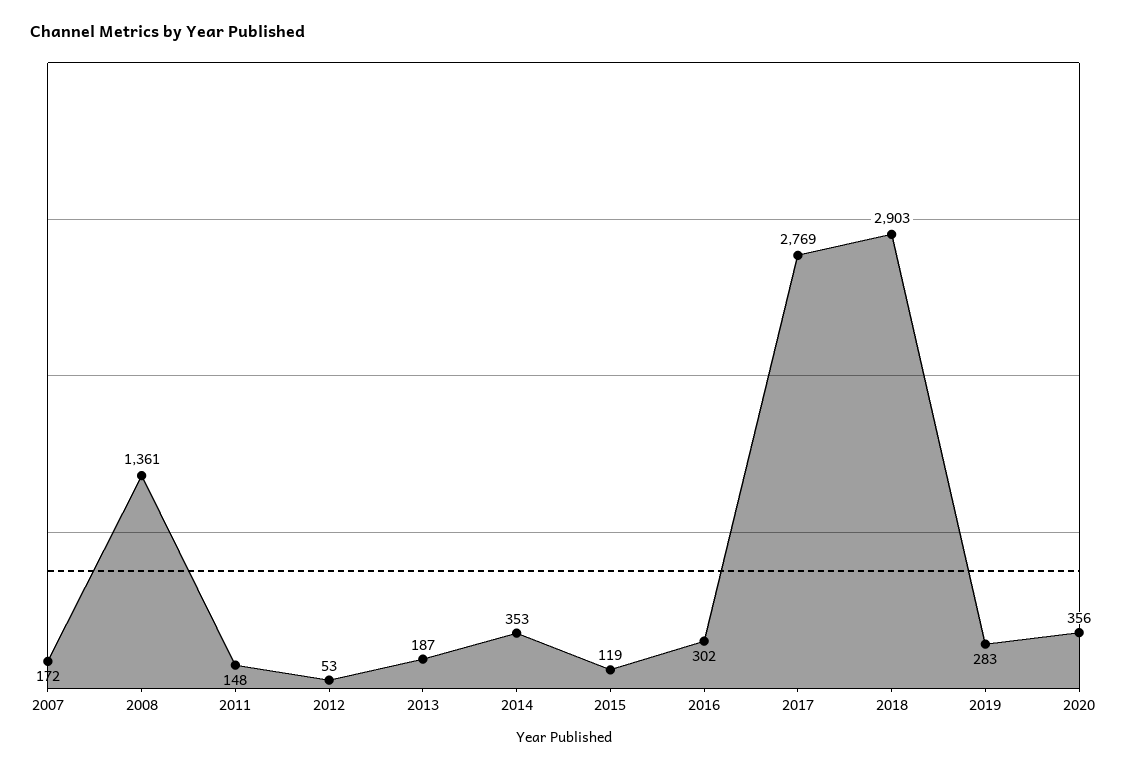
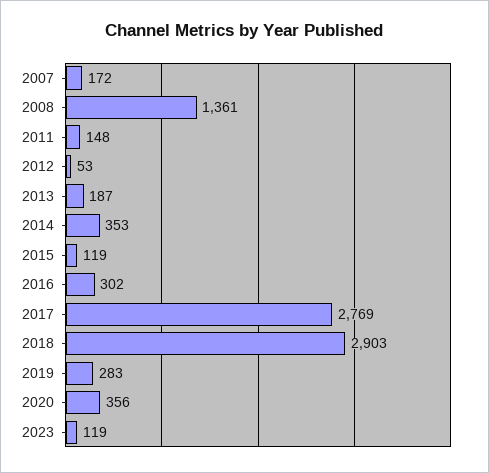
2023: none -> 119

